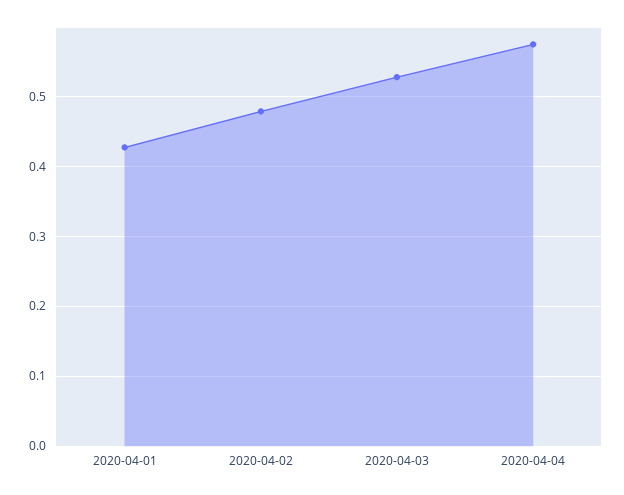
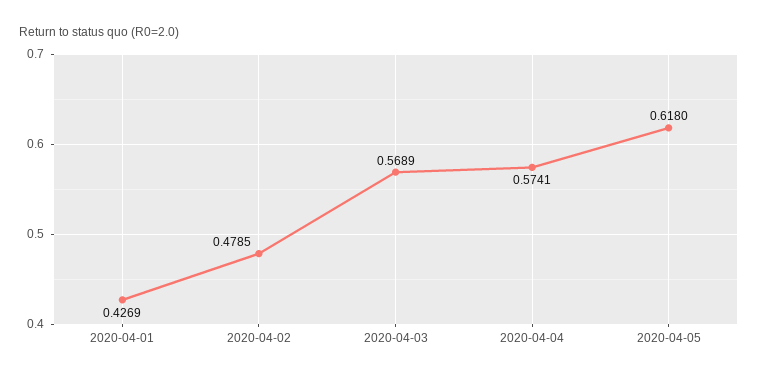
2020-04-03: 0.53 -> 0.5689
2020-04-05: none -> 0.618

